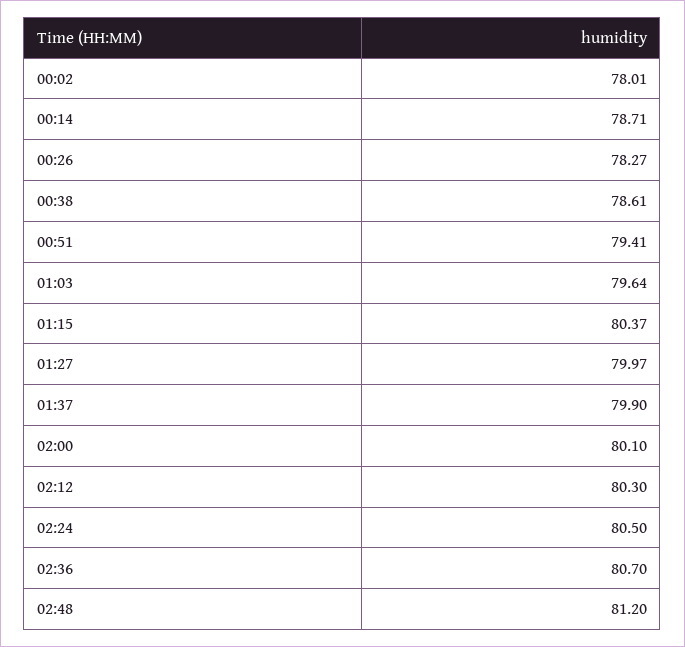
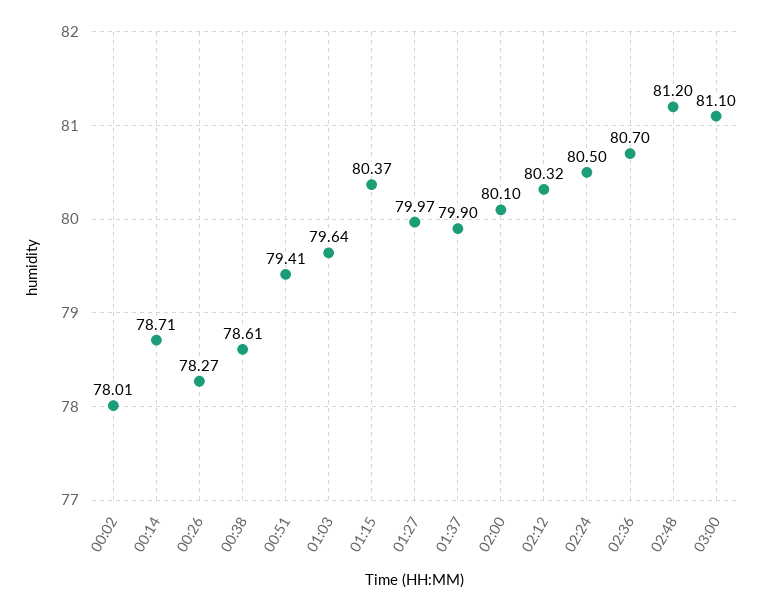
02:12: 80.3 -> 80.32
03:00: none -> 81.1

